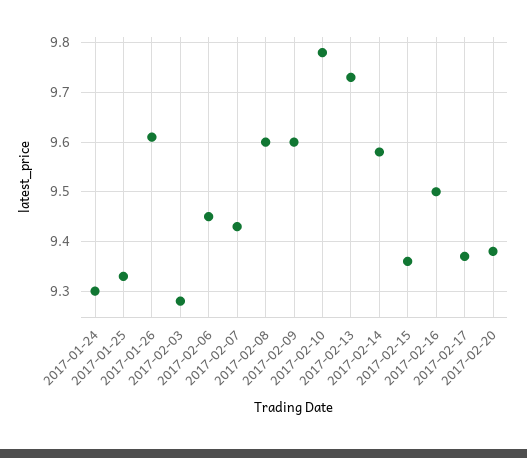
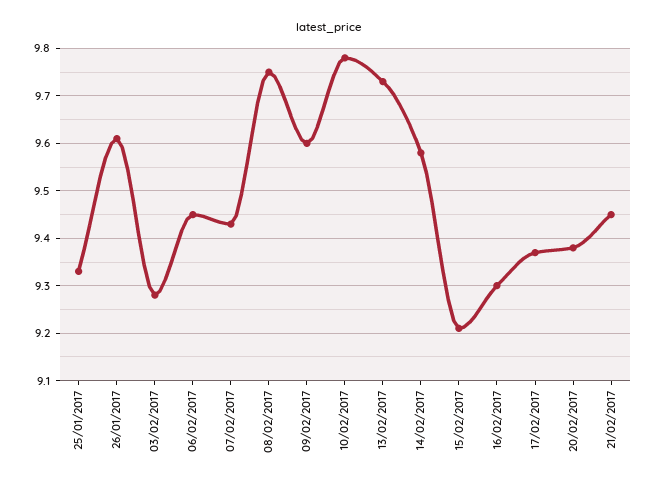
2017-01-24: 9.3 -> none
2017-02-08: 9.6 -> 9.75
2017-02-15: 9.35 -> 9.2
2017-02-16: 9.5 -> 9.3
21/02/2017: none -> 9.45

